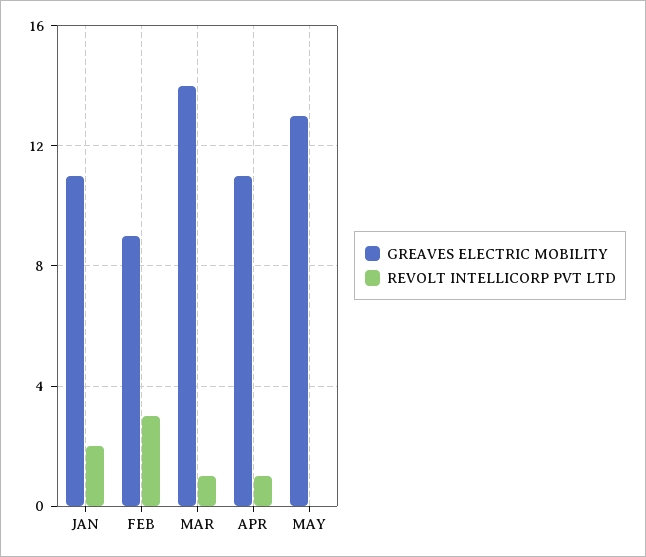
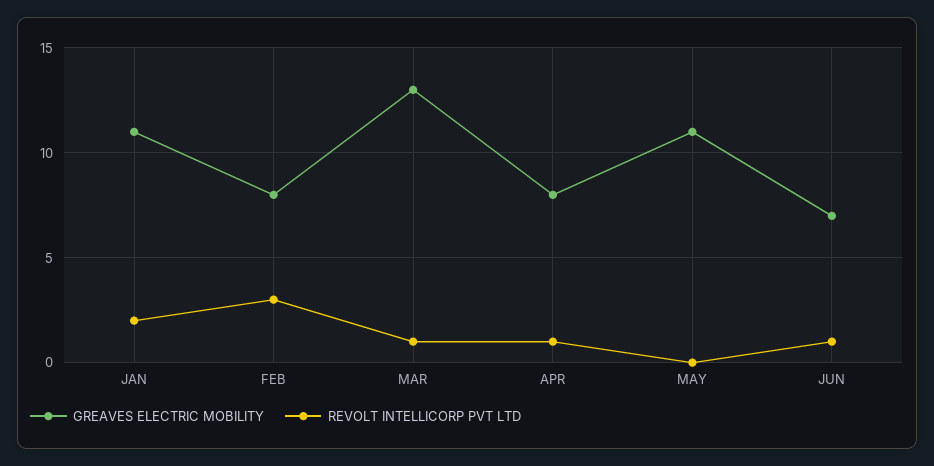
GREAVES ELECTRIC MOBILITY, FEB: 9 -> 8
GREAVES ELECTRIC MOBILITY, MAR: 14 -> 13
GREAVES ELECTRIC MOBILITY, APR: 11 -> 8
GREAVES ELECTRIC MOBILITY, MAY: 13 -> 11
GREAVES ELECTRIC MOBILITY, JUN: none -> 7
REVOLT INTELLICORP PVT LTD, JUN: none -> 1

